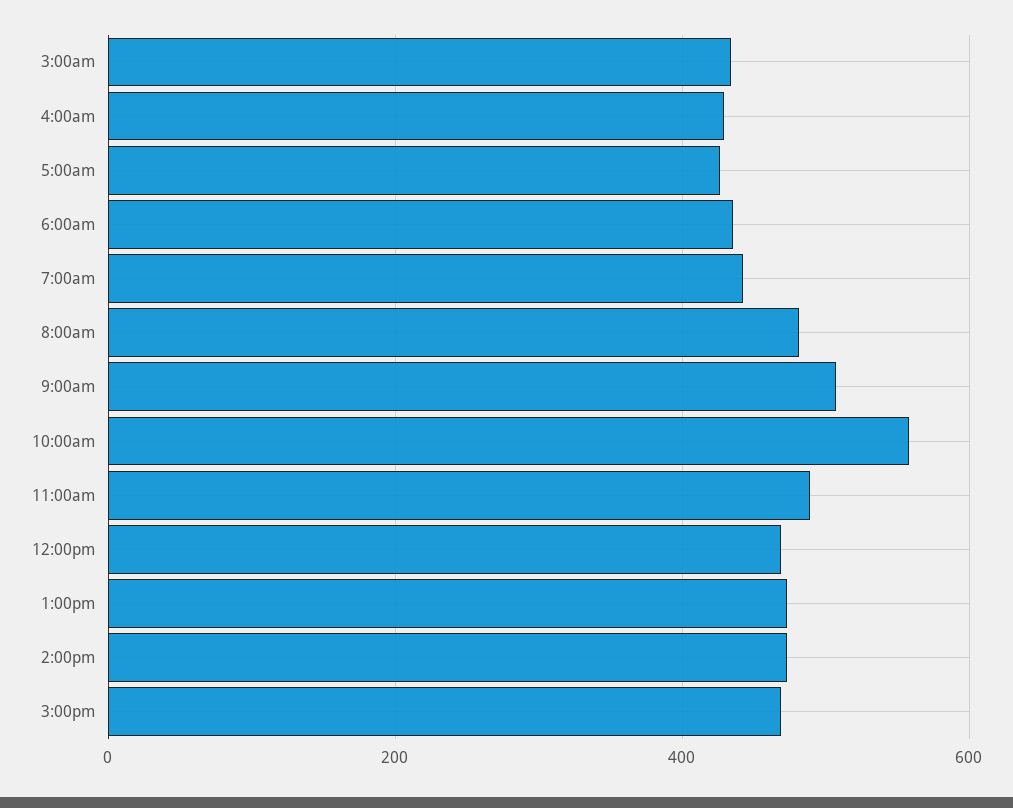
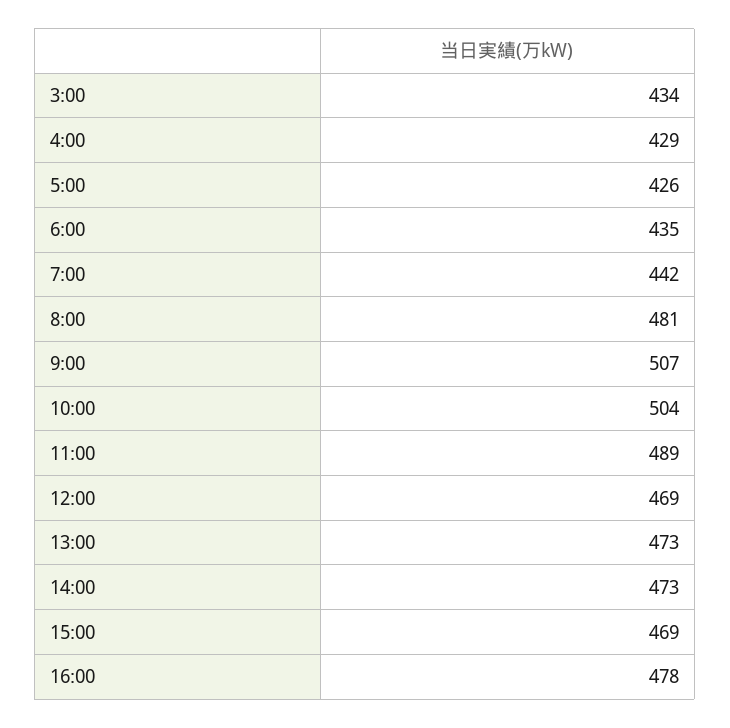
10:00am: 560 -> 504
16:00: none -> 478

